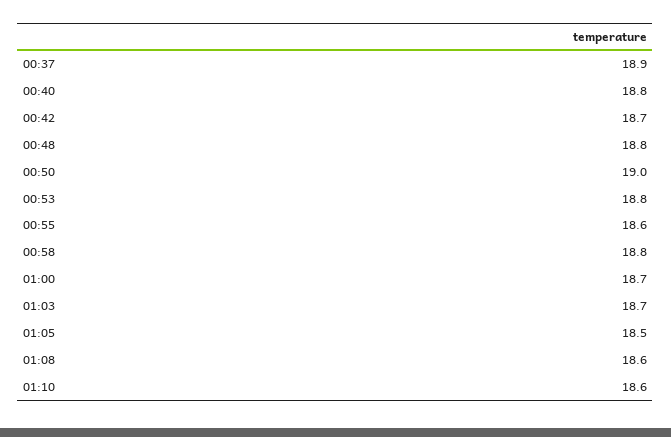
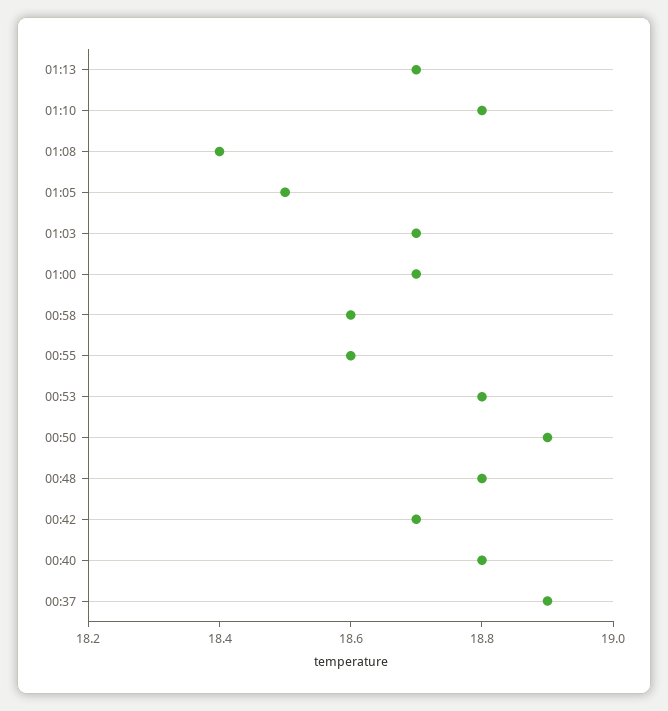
00:50: 19 -> 18.9
00:58: 18.8 -> 18.6
01:08: 18.6 -> 18.4
01:10: 18.6 -> 18.8
01:13: none -> 18.7

